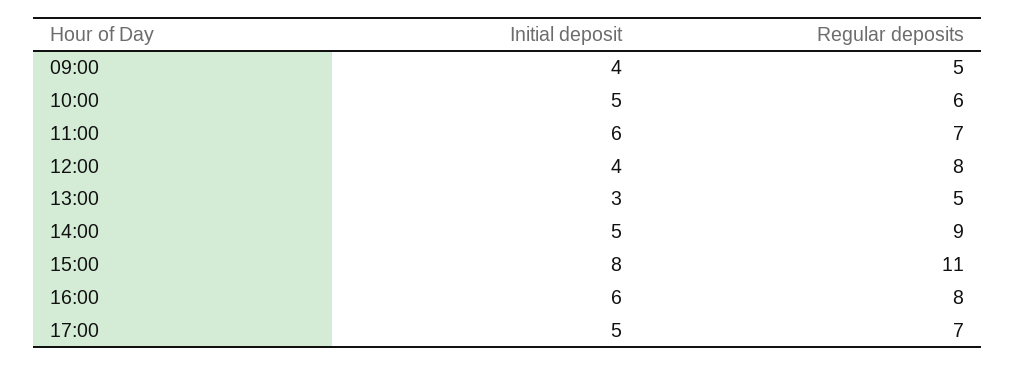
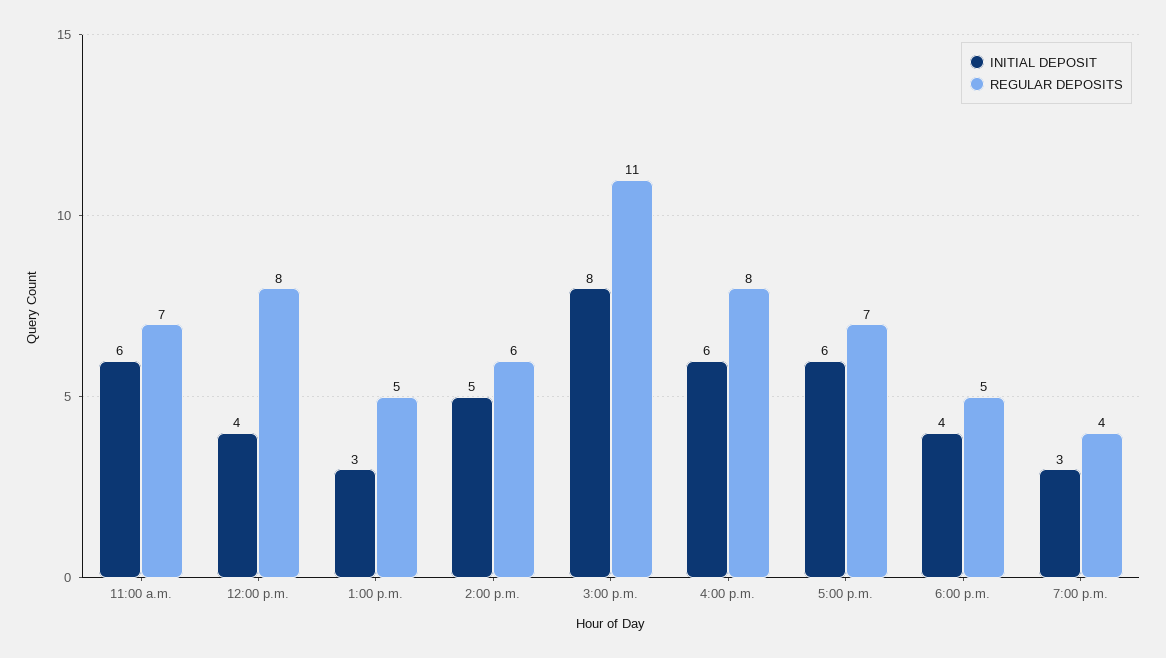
Initial deposit, 09:00: 4 -> none
Regular deposits, 09:00: 5 -> none
Initial deposit, 10:00: 5 -> none
Regular deposits, 10:00: 6 -> none
Regular deposits, 14:00: 9 -> 6
Initial deposit, 17:00: 5 -> 6
Initial deposit, 6:00 p.m.: none -> 4
Regular deposits, 6:00 p.m.: none -> 5
Initial deposit, 7:00 p.m.: none -> 3
Regular deposits, 7:00 p.m.: none -> 4

